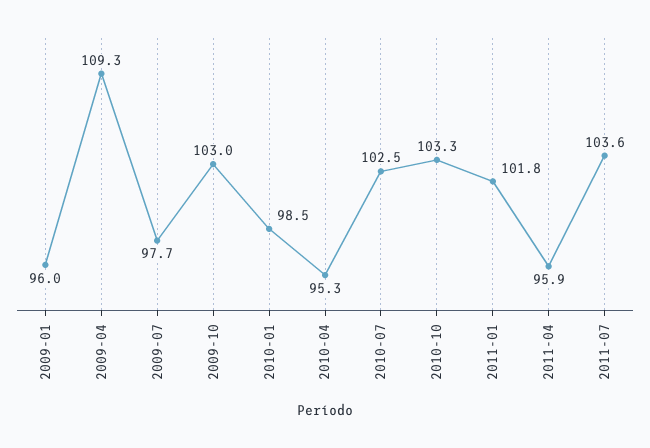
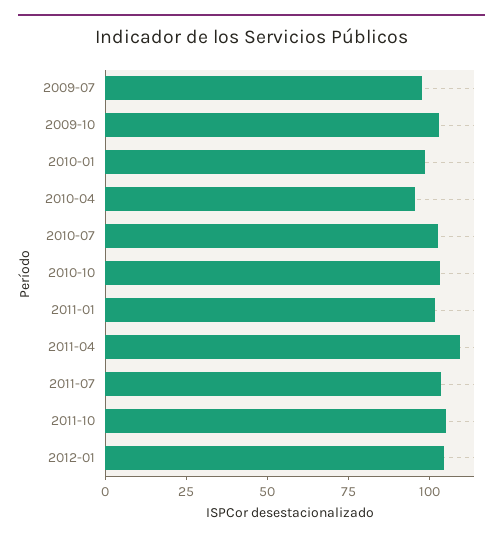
2009-01: 96 -> none
2009-04: 109.3 -> none
2011-04: 95.9 -> 110
2011-10: none -> 105
2012-01: none -> 105

